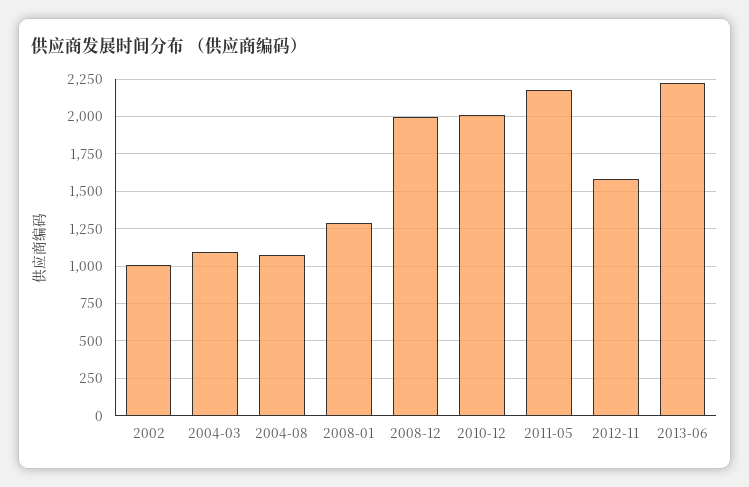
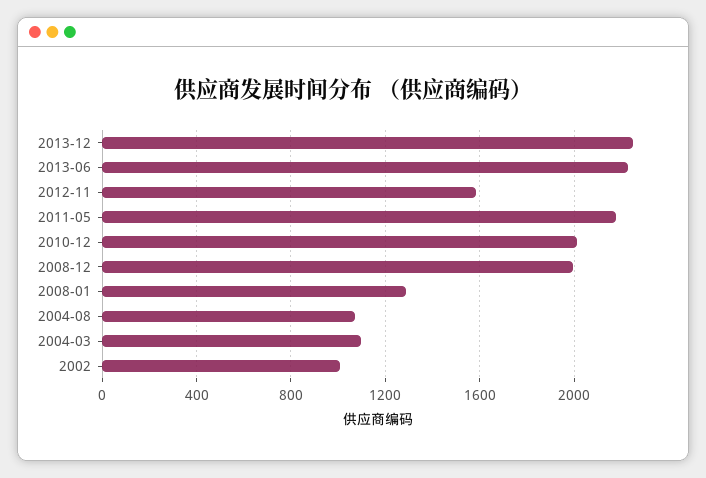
2013-12: none -> 2250

